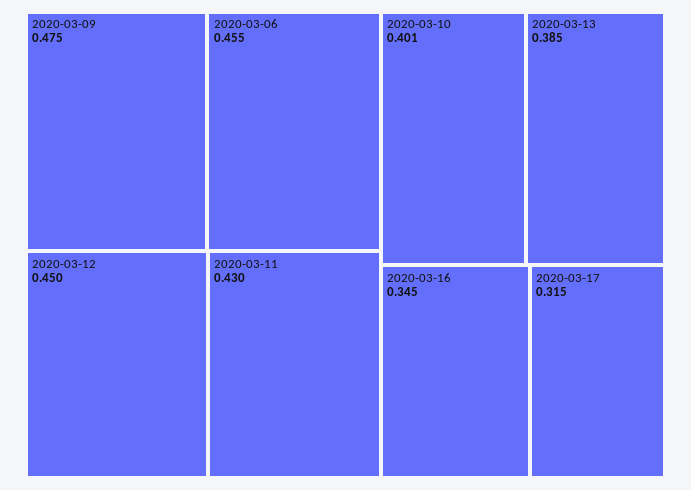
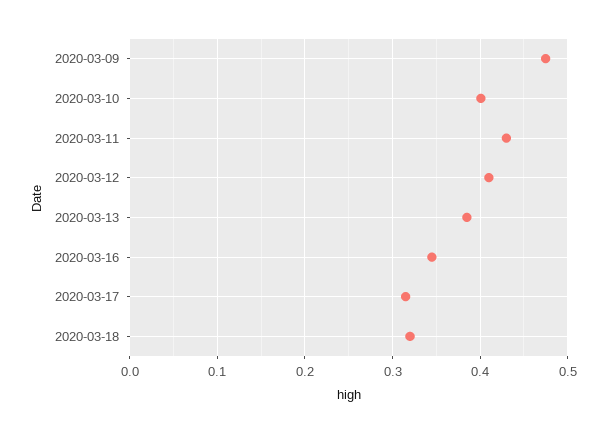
2020-03-06: 0.455 -> none
2020-03-12: 0.45 -> 0.41
2020-03-18: none -> 0.32

